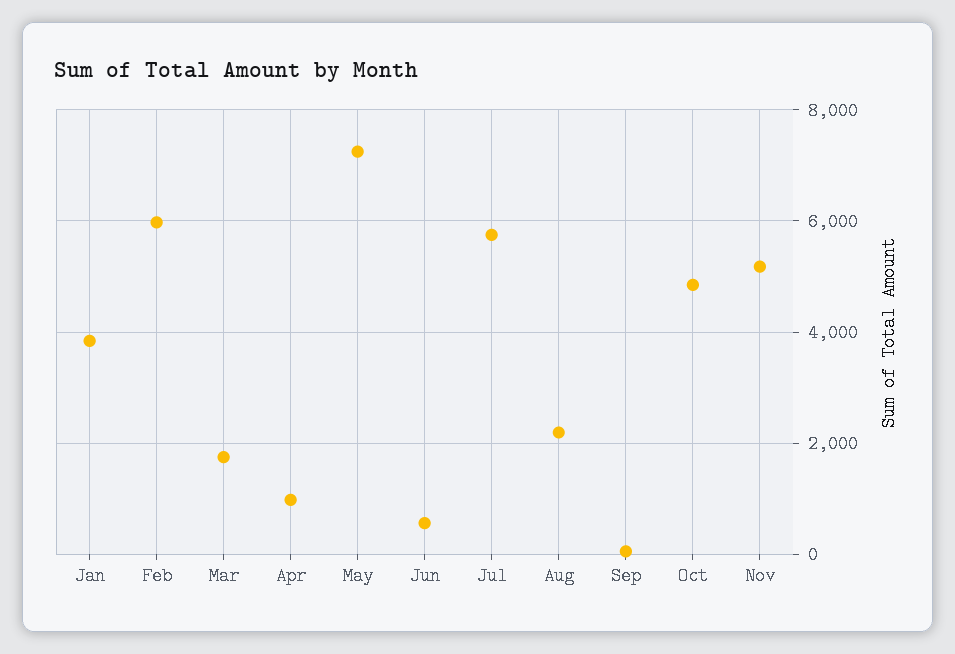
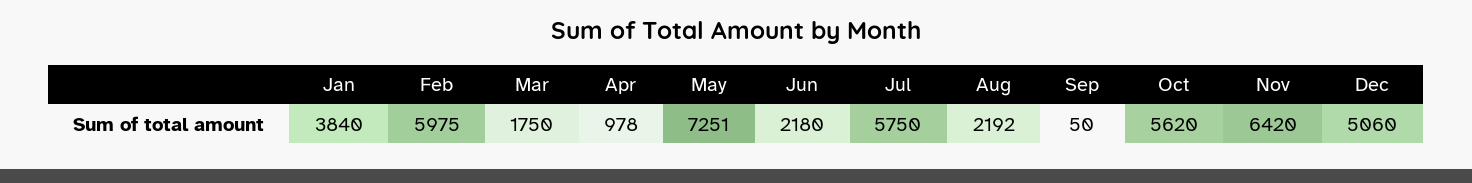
Jun: 600 -> 2180
Oct: 4800 -> 5620
Nov: 5200 -> 6420
Dec: none -> 5060

